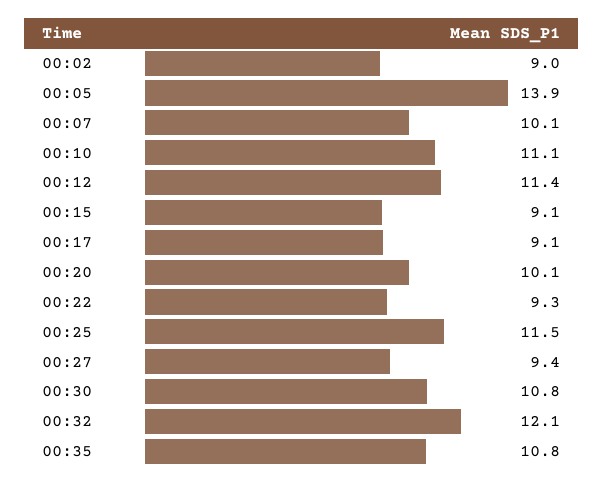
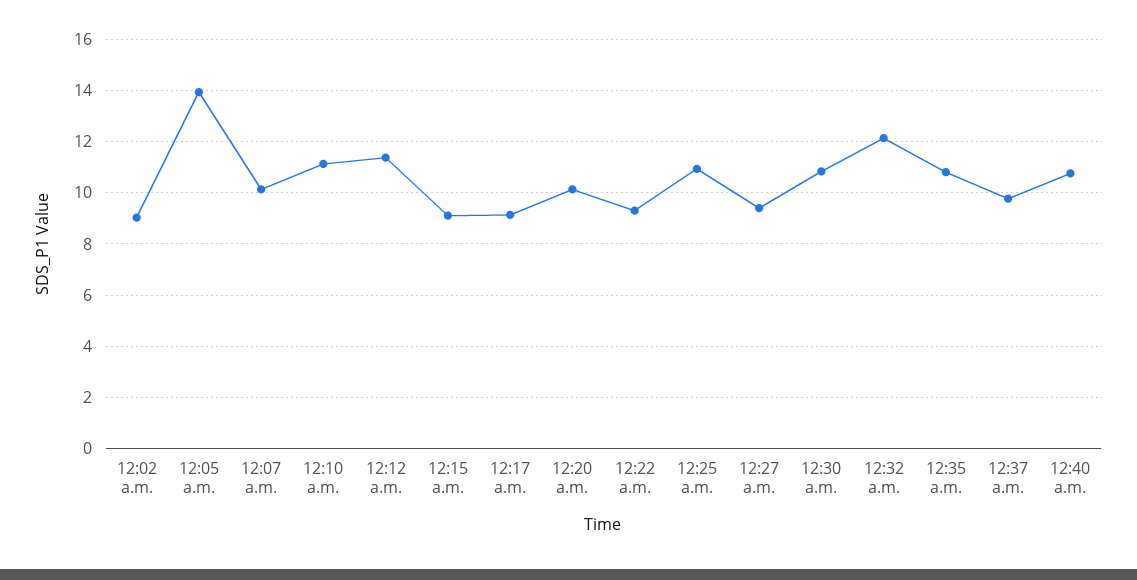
00:25: 11.5 -> 11
12:37 a.m.: none -> 9.75
12:40 a.m.: none -> 10.75

